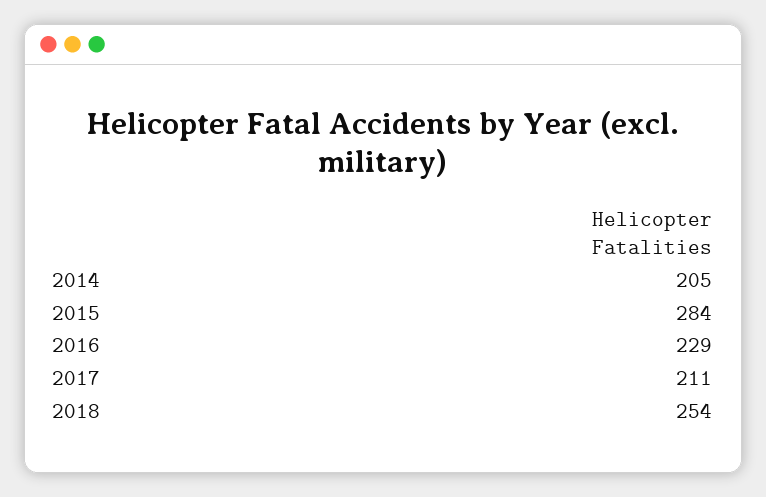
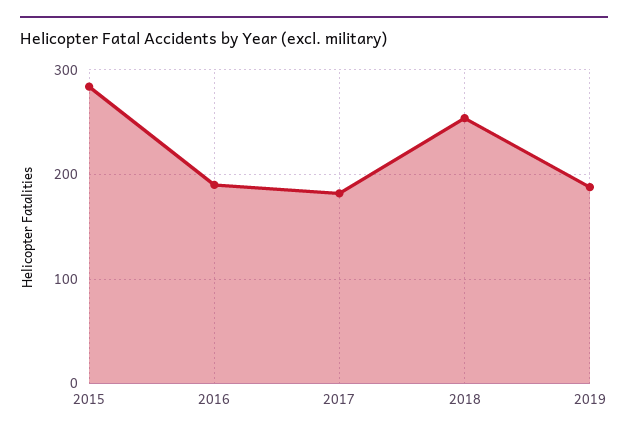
2014: 205 -> none
2016: 229 -> 190
2017: 211 -> 180
2019: none -> 190

